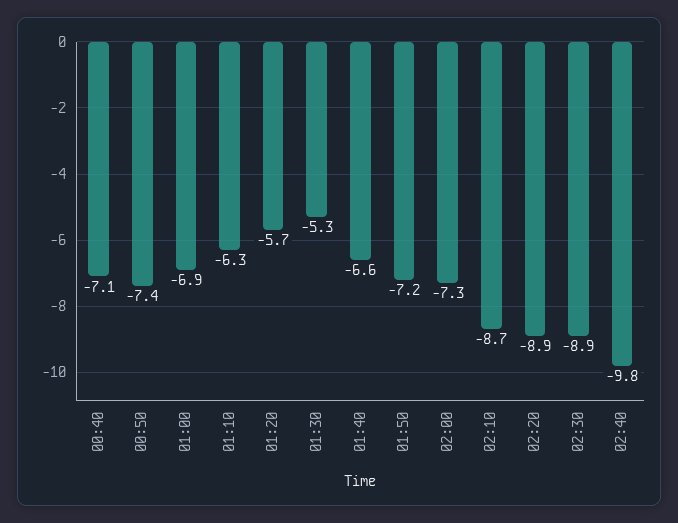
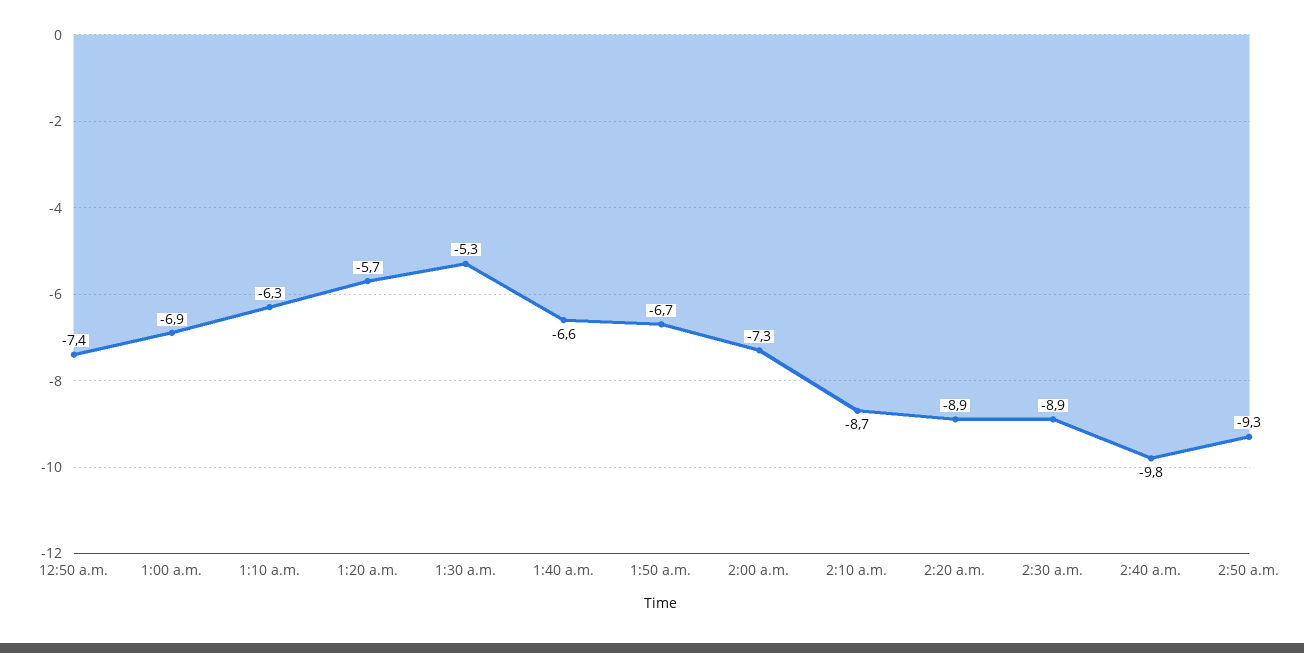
00:40: -7.1 -> none
01:50: -7.2 -> -6.7
2:50 a.m.: none -> -9.3

